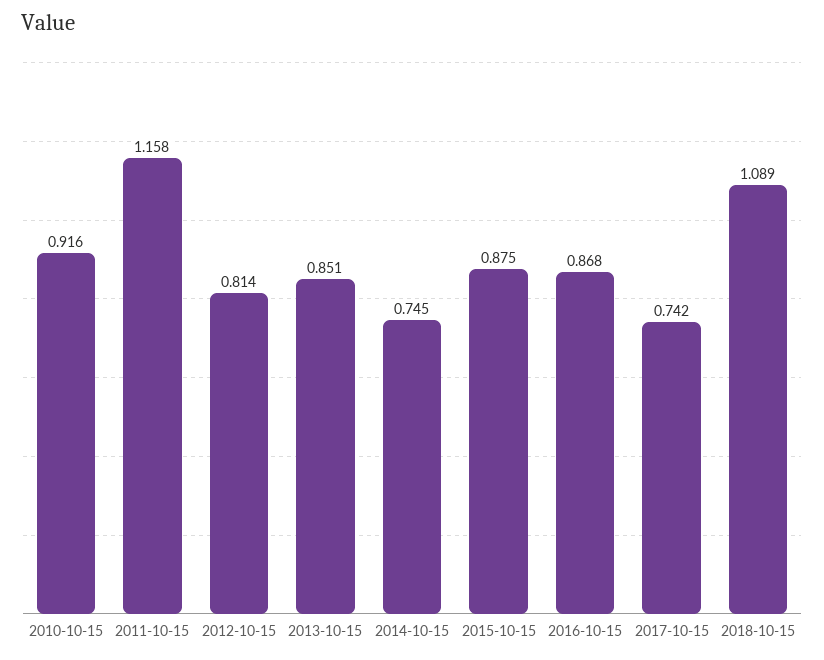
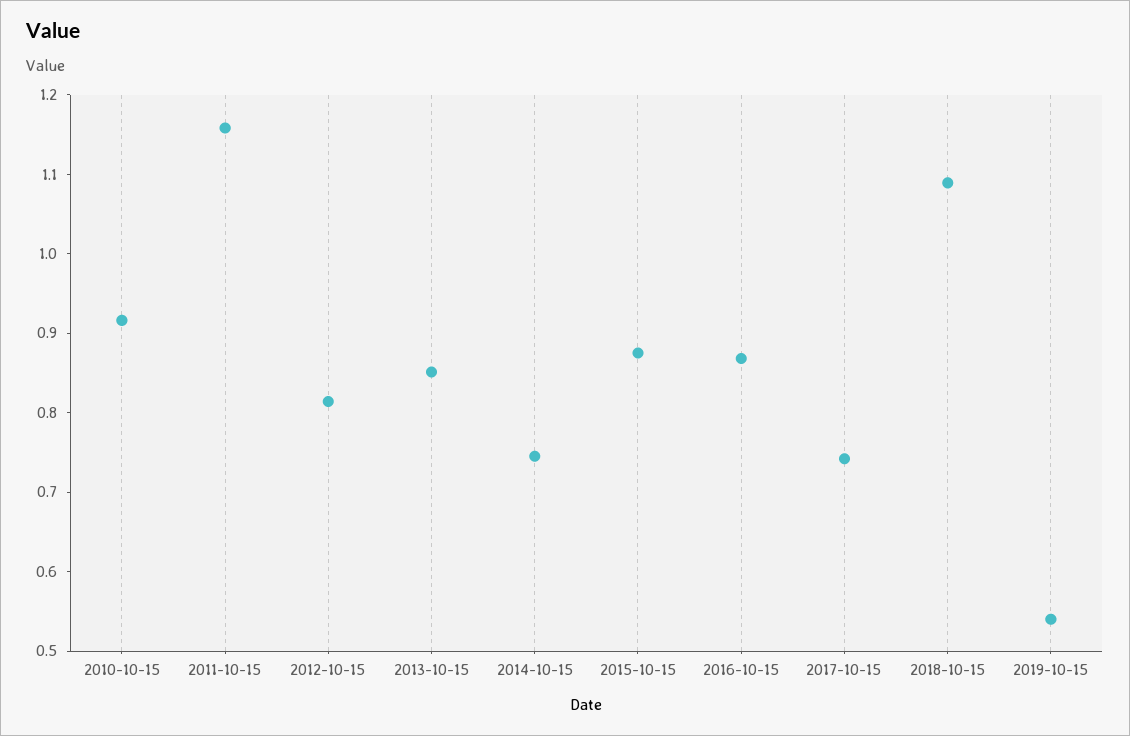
2019-10-15: none -> 0.54

